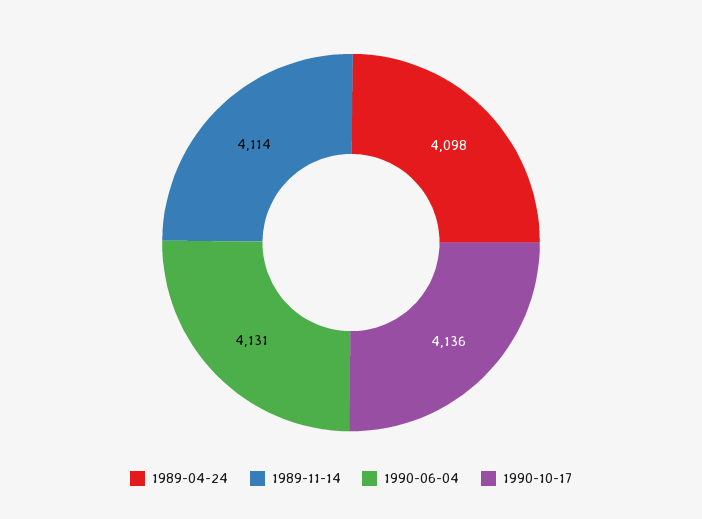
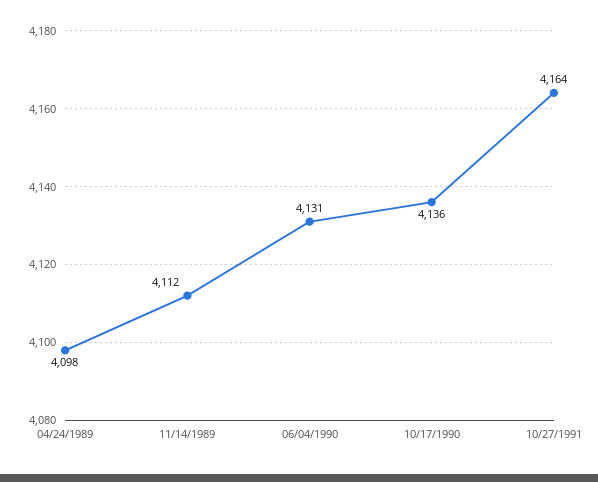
1989-11-14: 4114 -> 4112
10/27/1991: none -> 4164

